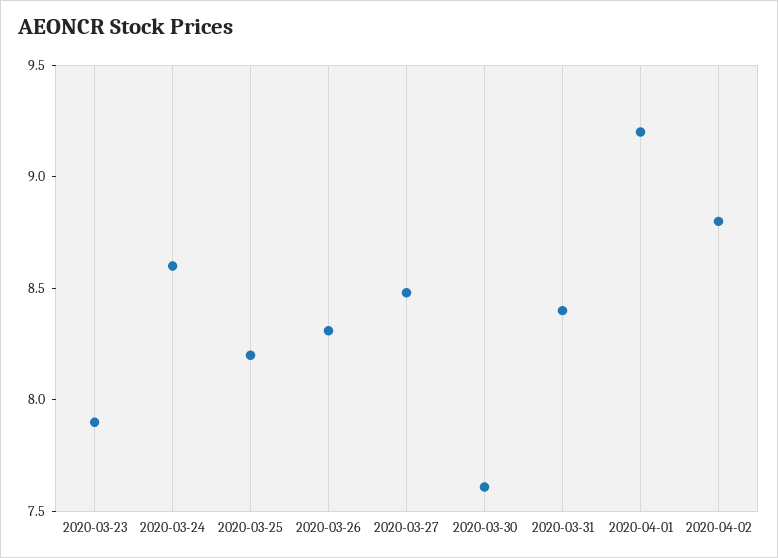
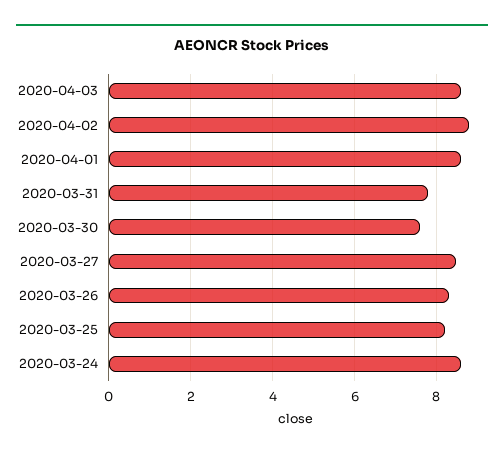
2020-03-23: 7.9 -> none
2020-03-31: 8.4 -> 7.8
2020-04-01: 9.2 -> 8.6
2020-04-03: none -> 8.6

